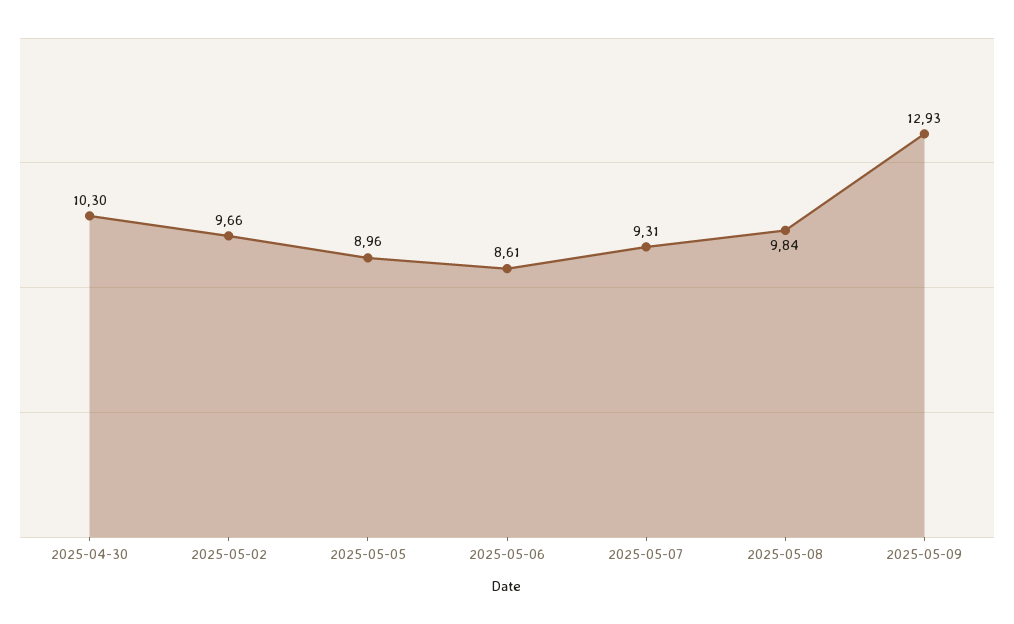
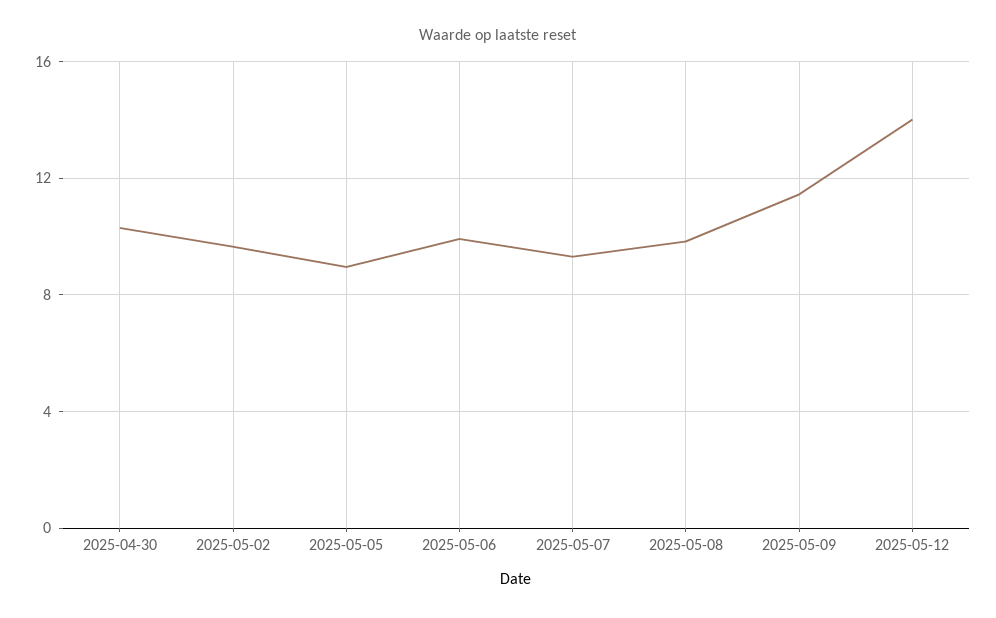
2025-05-06: 8.61 -> 10
2025-05-09: 12.93 -> 11.5
2025-05-12: none -> 14

